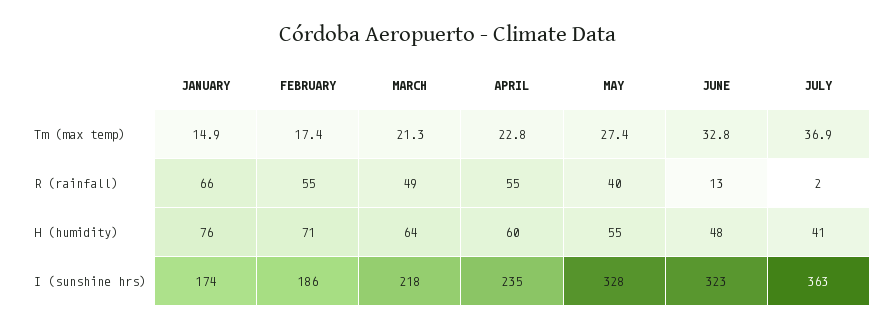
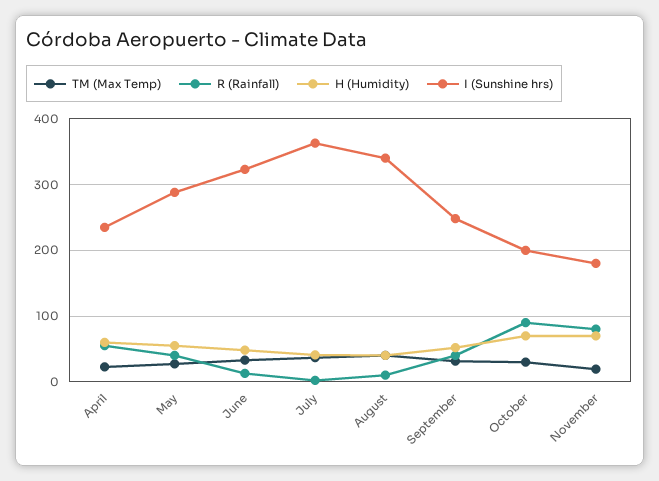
Tm (max temp), JANUARY: 14.9 -> none
Tm (max temp), FEBRUARY: 17.4 -> none
Tm (max temp), MARCH: 21.3 -> none
R (rainfall), JANUARY: 66 -> none
R (rainfall), FEBRUARY: 55 -> none
R (rainfall), MARCH: 49 -> none
H (humidity), JANUARY: 76 -> none
H (humidity), FEBRUARY: 71 -> none
H (humidity), MARCH: 64 -> none
I (sunshine hrs), JANUARY: 174 -> none
I (sunshine hrs), FEBRUARY: 186 -> none
I (sunshine hrs), MARCH: 218 -> none
I (sunshine hrs), MAY: 328 -> 290
Tm (max temp), August: none -> 40
R (rainfall), August: none -> 10
H (humidity), August: none -> 40
I (sunshine hrs), August: none -> 340
Tm (max temp), September: none -> 30
R (rainfall), September: none -> 40
H (humidity), September: none -> 50
I (sunshine hrs), September: none -> 250
Tm (max temp), October: none -> 30
R (rainfall), October: none -> 90
H (humidity), October: none -> 70
I (sunshine hrs), October: none -> 200
Tm (max temp), November: none -> 20
R (rainfall), November: none -> 80
H (humidity), November: none -> 70
I (sunshine hrs), November: none -> 180

